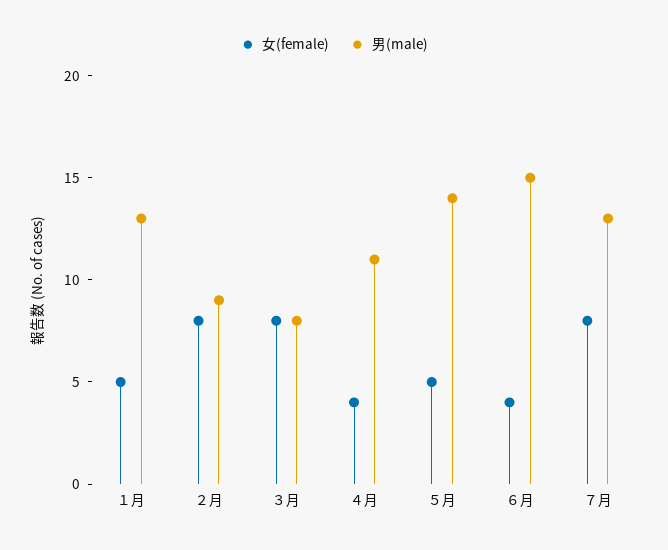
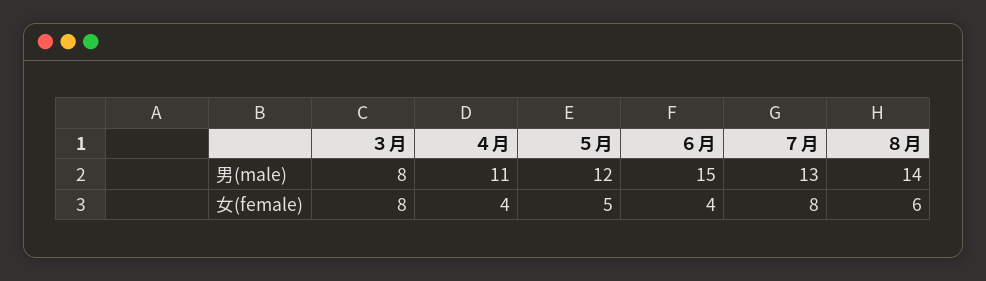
女(female), １月: 5 -> none
男(male), １月: 13 -> none
女(female), ２月: 8 -> none
男(male), ２月: 9 -> none
男(male), ５月: 14 -> 12
男(male), ８月: none -> 14
女(female), ８月: none -> 6

